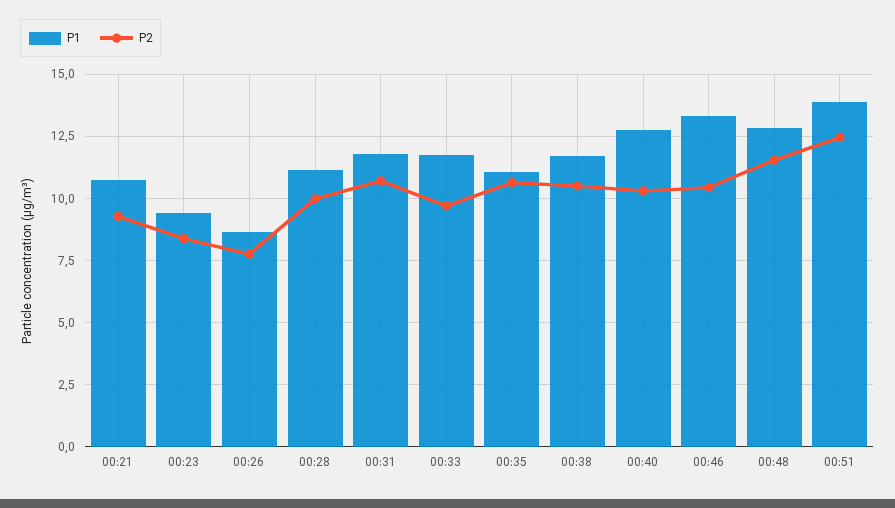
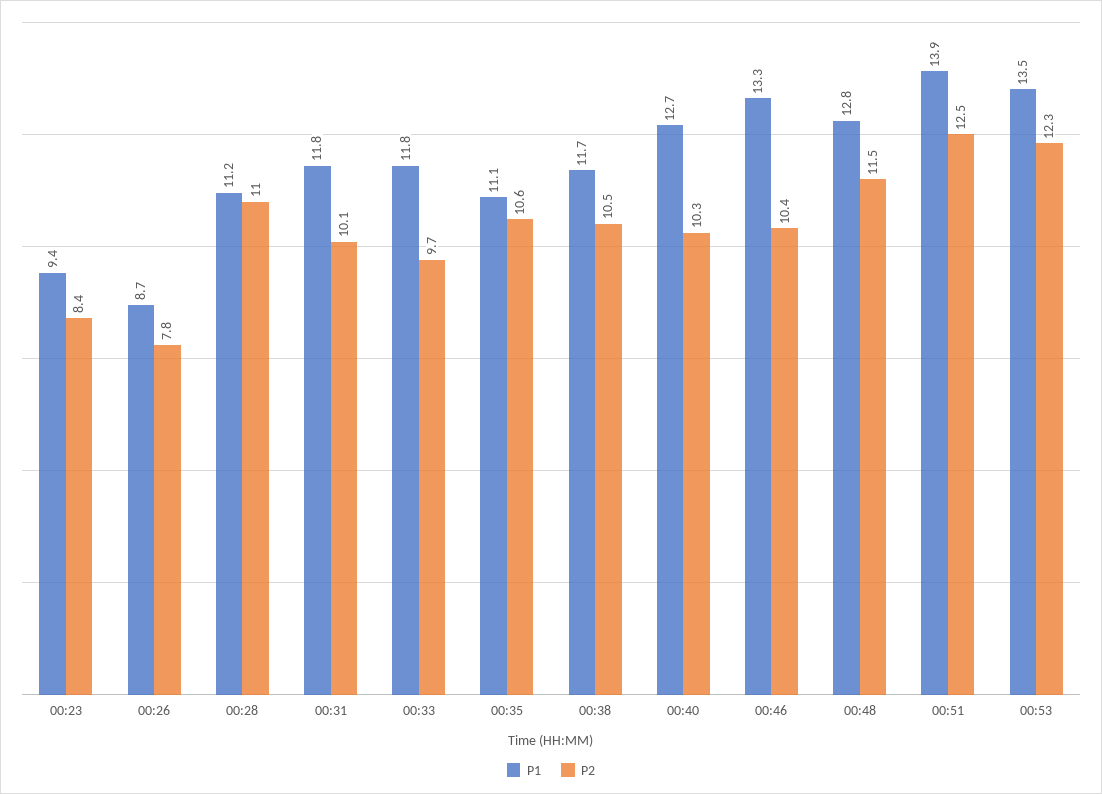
P1, 00:21: 10.75 -> none
P2, 00:21: 9.25 -> none
P2, 00:28: 10 -> 11
P2, 00:31: 10.75 -> 10.1
P1, 00:53: none -> 13.5
P2, 00:53: none -> 12.3

